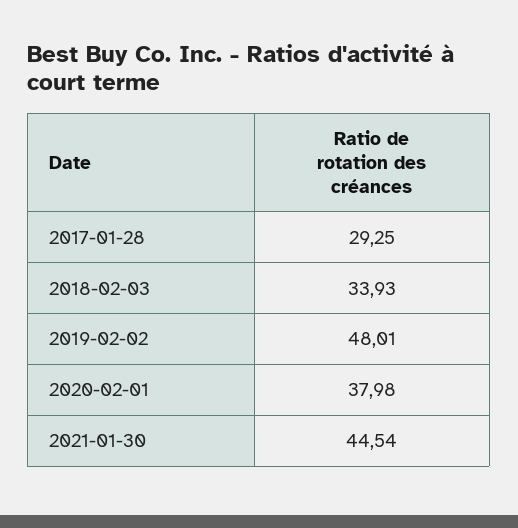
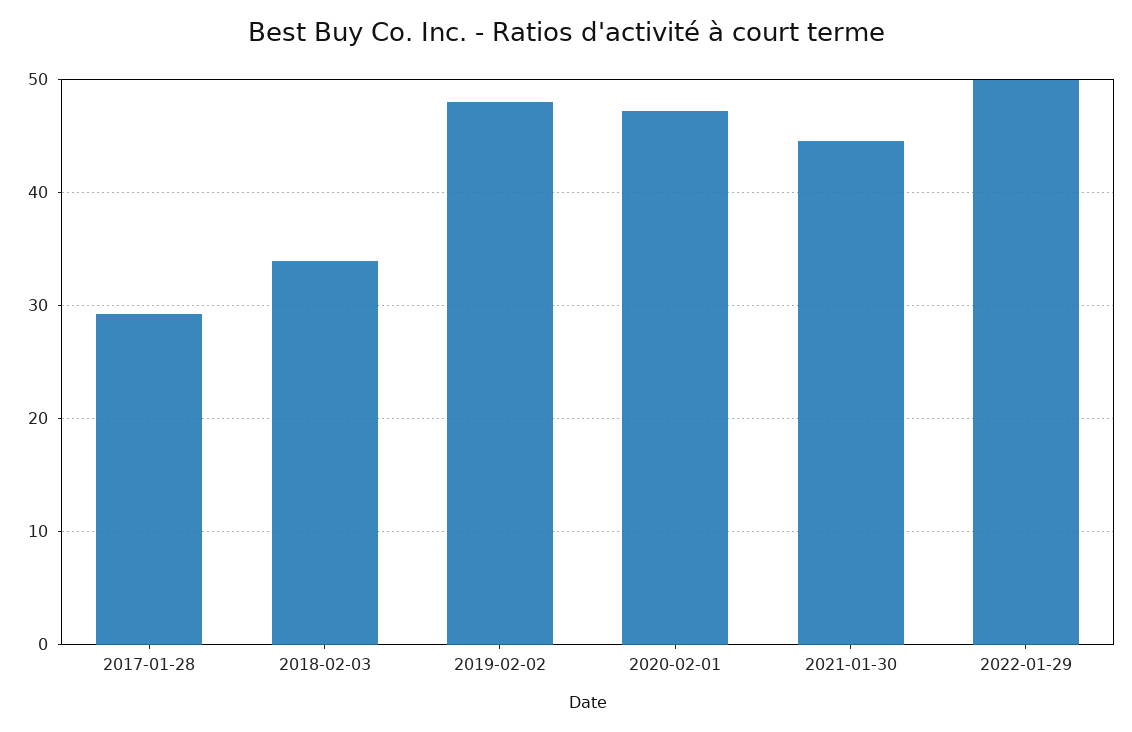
2020-02-01: 37.98 -> 47
2022-01-29: none -> 50

